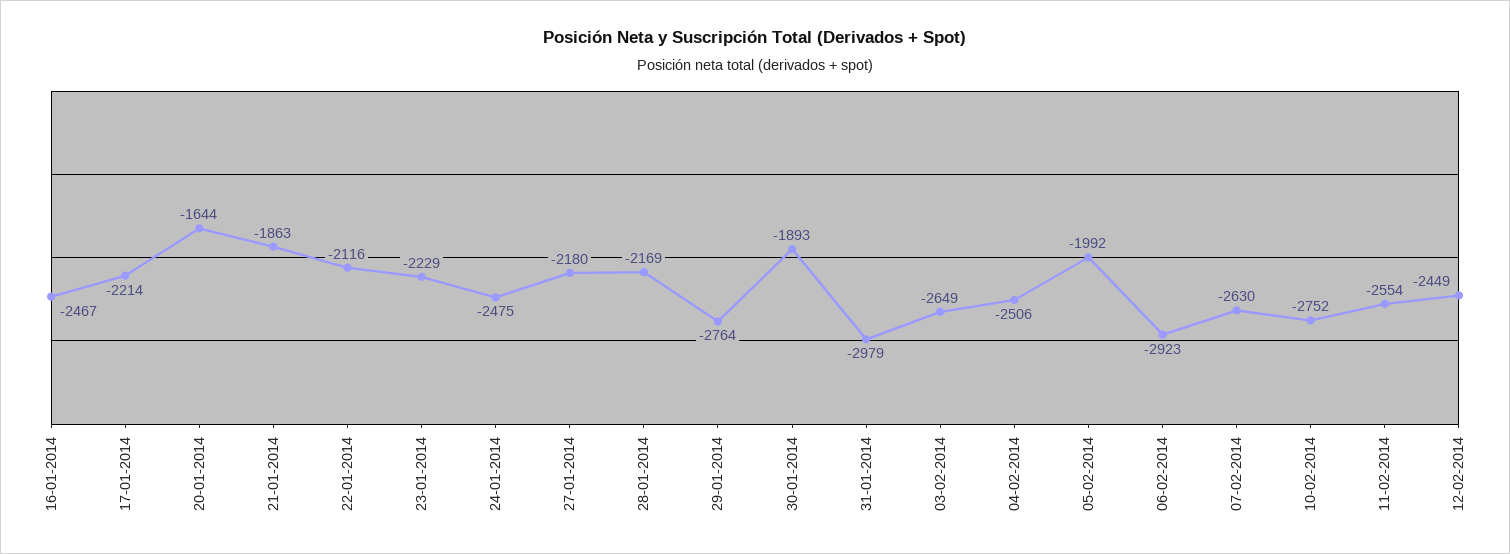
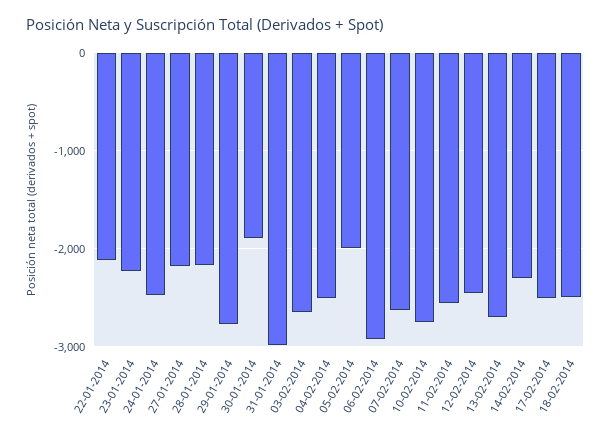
16-01-2014: -2467 -> none
17-01-2014: -2214 -> none
20-01-2014: -1644 -> none
21-01-2014: -1863 -> none
13-02-2014: none -> -2700
14-02-2014: none -> -2300
17-02-2014: none -> -2500
18-02-2014: none -> -2500

